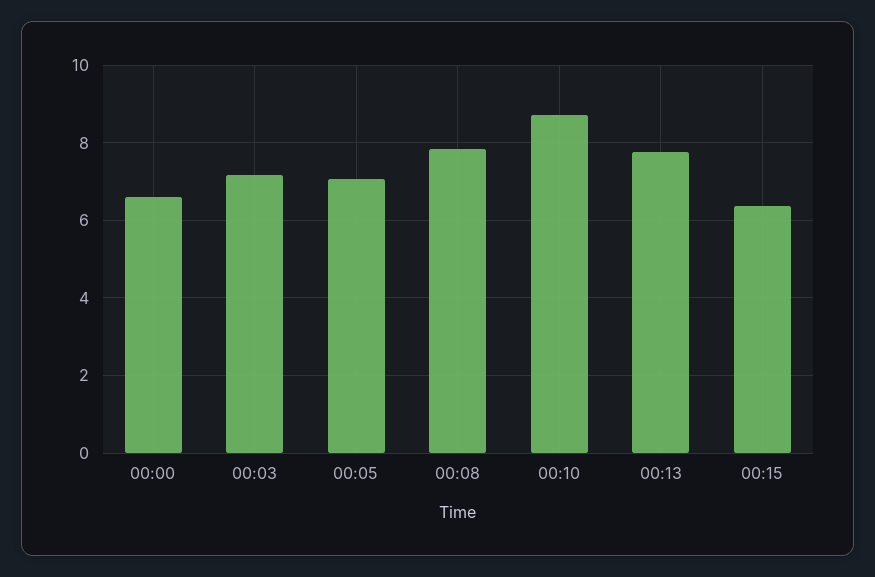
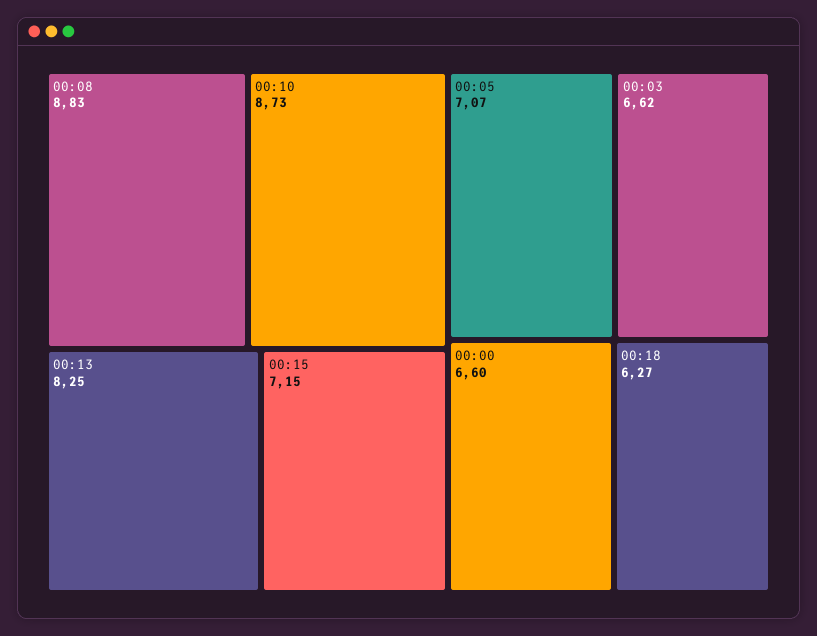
00:03: 7.2 -> 6.62
00:08: 7.8 -> 8.83
00:13: 7.8 -> 8.25
00:15: 6.4 -> 7.15
00:18: none -> 6.27

